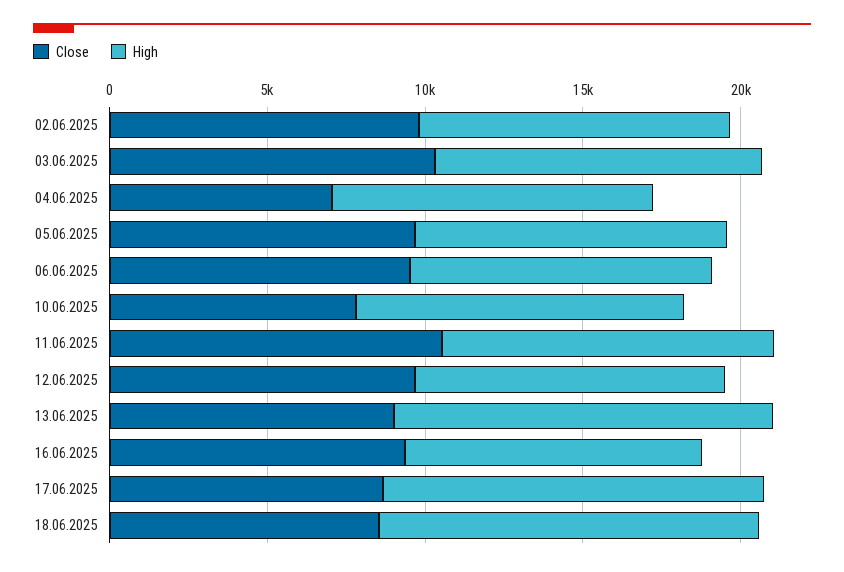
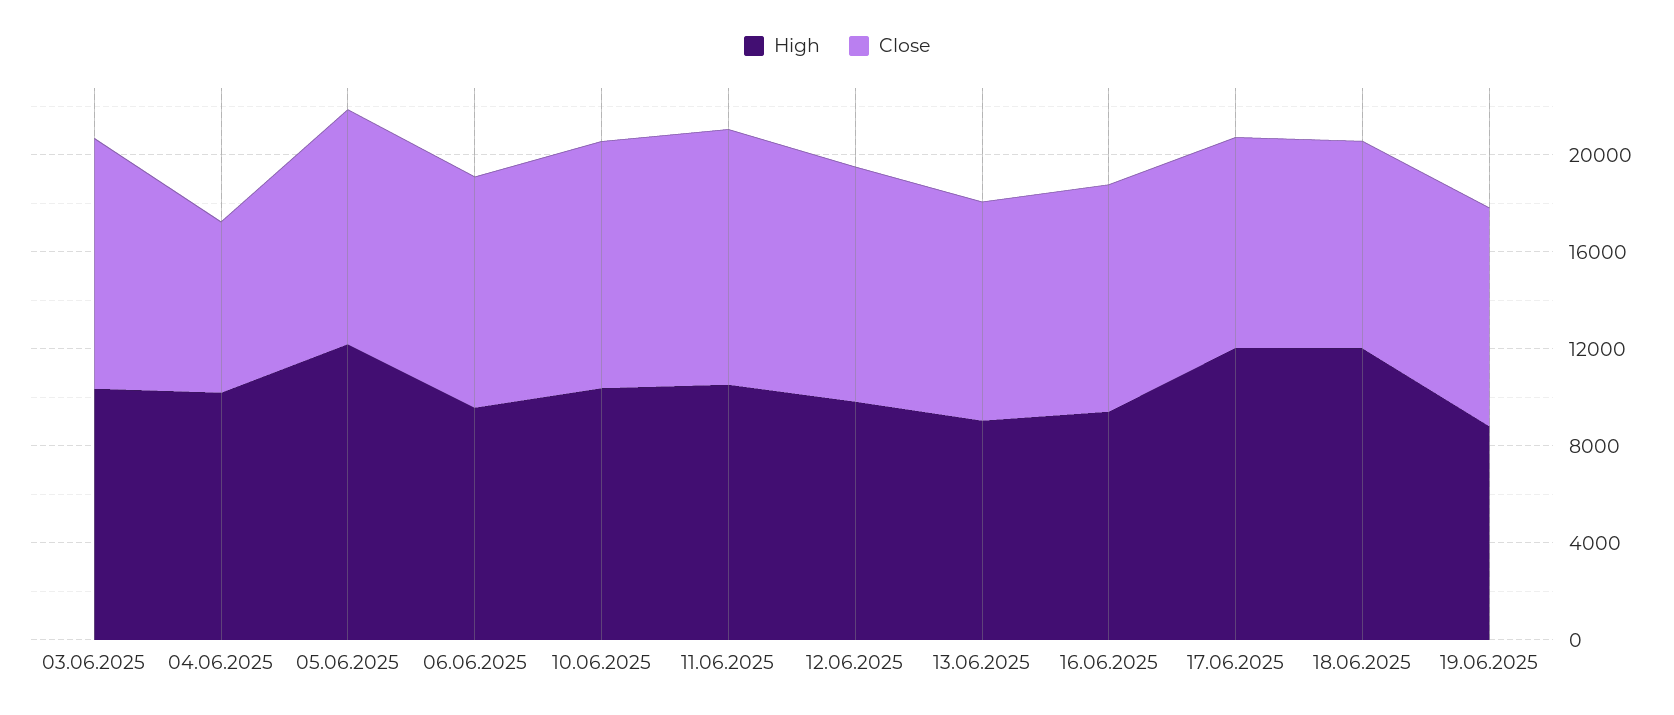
Close, 02.06.2025: 10000 -> none
High, 02.06.2025: 10000 -> none
High, 05.06.2025: 10000 -> 12000
Close, 10.06.2025: 8000 -> 10000
High, 13.06.2025: 12000 -> 9000
High, 19.06.2025: none -> 9000
Close, 19.06.2025: none -> 9000

